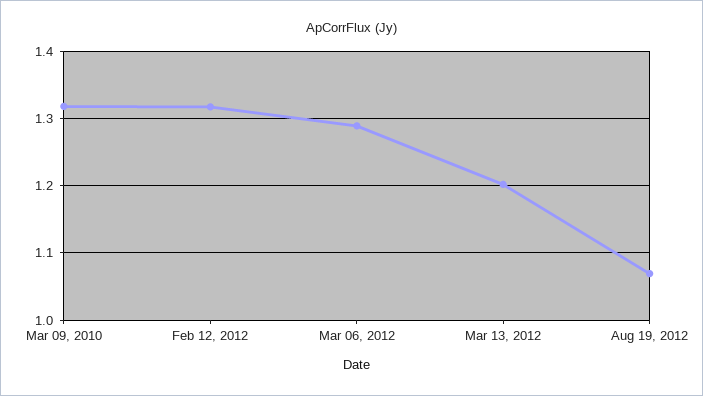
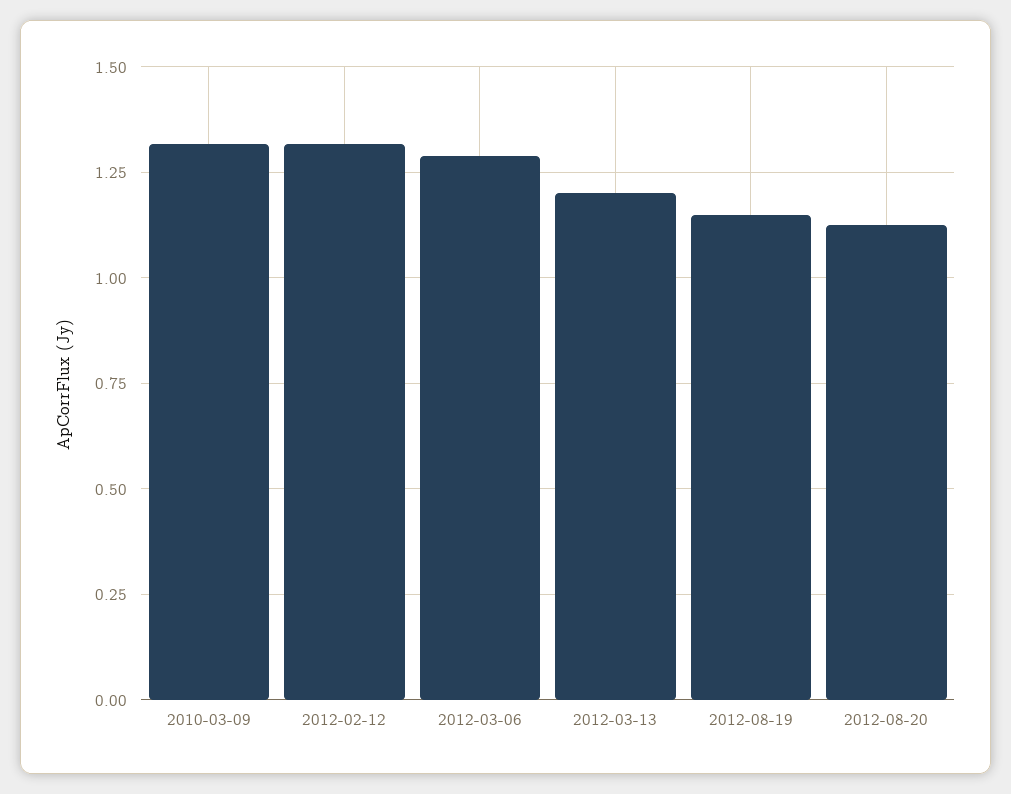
Aug 19, 2012: 1.07 -> 1.15
2012-08-20: none -> 1.125

